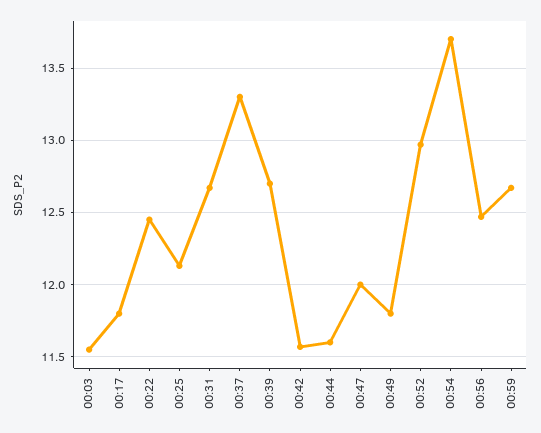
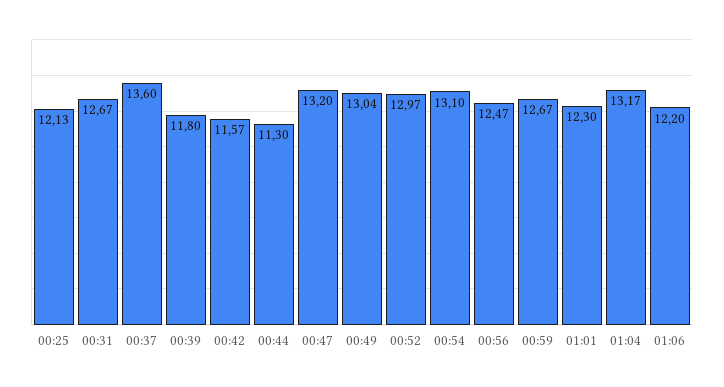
00:03: 11.55 -> none
00:17: 11.8 -> none
00:22: 12.45 -> none
00:37: 13.3 -> 13.6
00:39: 12.7 -> 11.8
00:44: 11.6 -> 11.3
00:47: 12 -> 13.2
00:49: 11.8 -> 13.04
00:54: 13.7 -> 13.1
01:01: none -> 12.3
01:04: none -> 13.17
01:06: none -> 12.2

